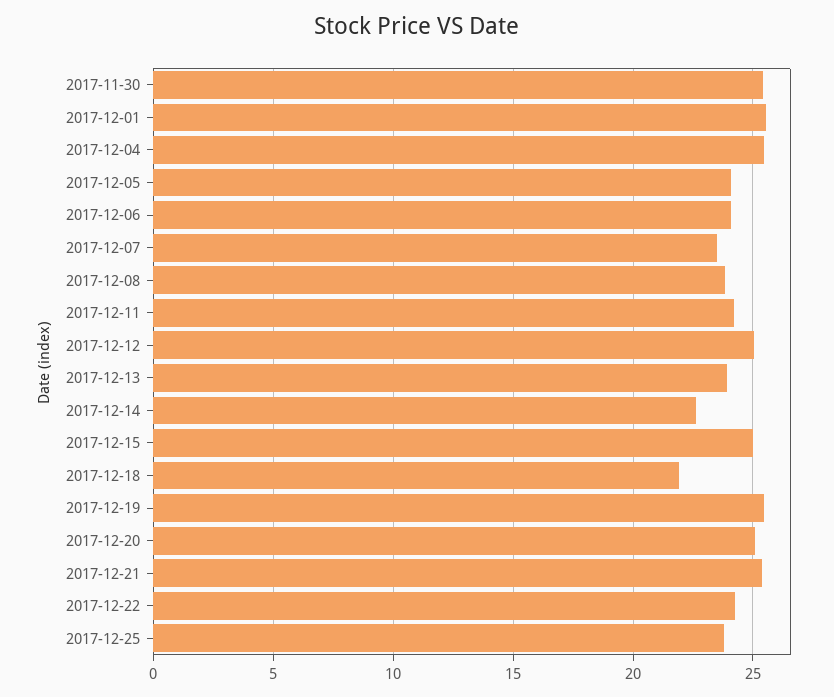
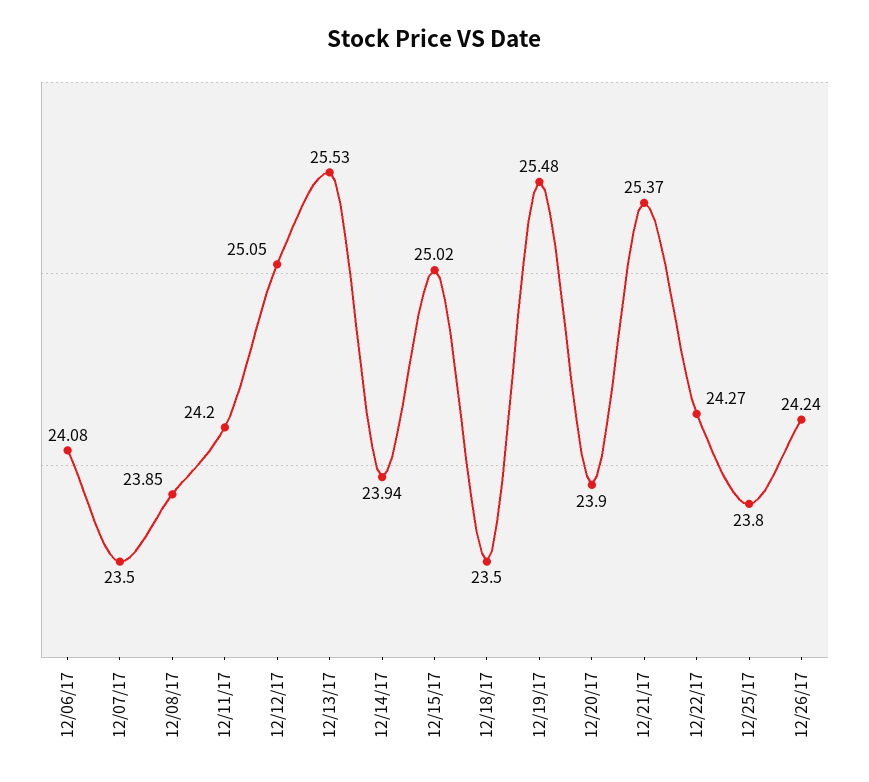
2017-11-30: 25.5 -> none
2017-12-01: 25.5 -> none
2017-12-04: 25.5 -> none
2017-12-05: 24 -> none
2017-12-13: 24 -> 25.53
2017-12-14: 22.5 -> 23.94
2017-12-18: 22 -> 23.5
2017-12-20: 25 -> 23.9
12/26/17: none -> 24.24

